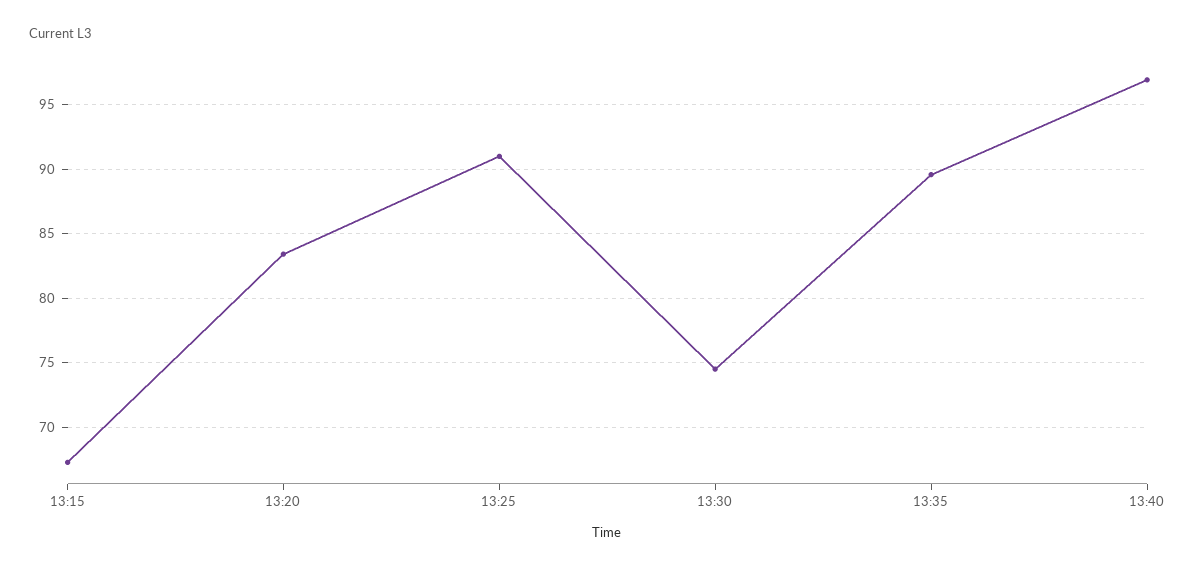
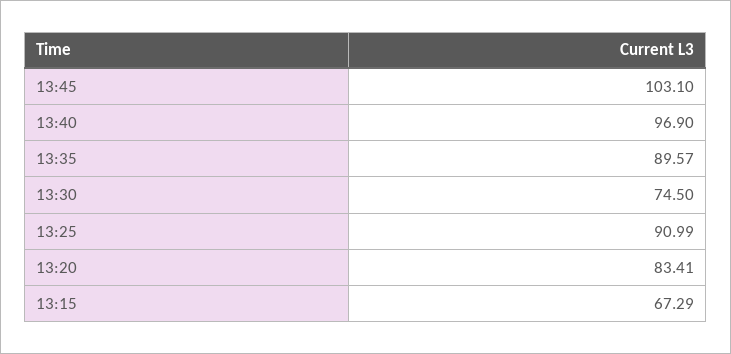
13:45: none -> 103.1

